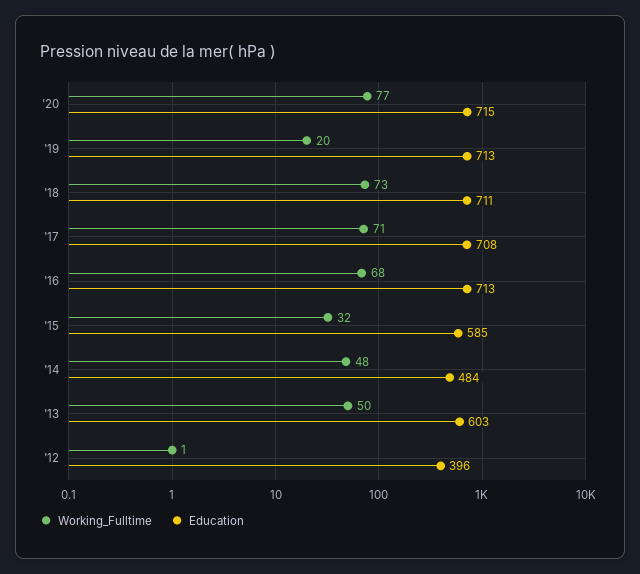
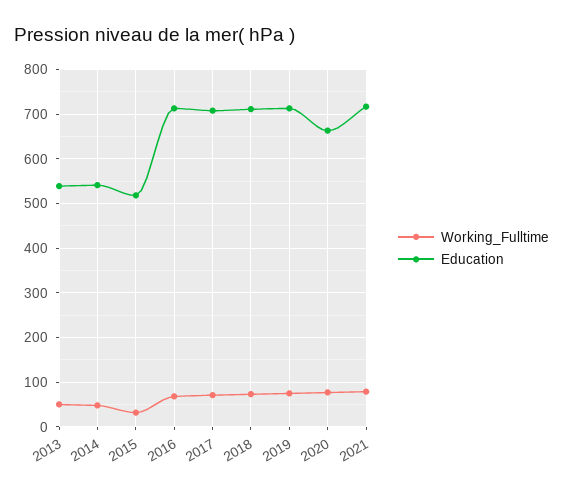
Education, '20: 715 -> 660
Working_Fulltime, '19: 20 -> 80
Education, '15: 585 -> 520
Education, '14: 484 -> 540
Education, '13: 603 -> 540
Working_Fulltime, '12: 1 -> none
Education, '12: 396 -> none
Working_Fulltime, 2021: none -> 80
Education, 2021: none -> 720

